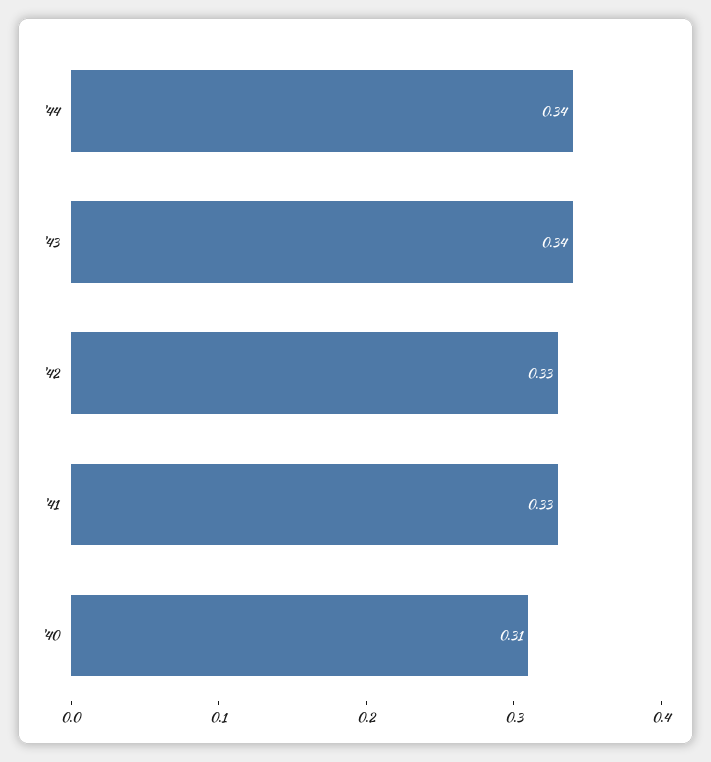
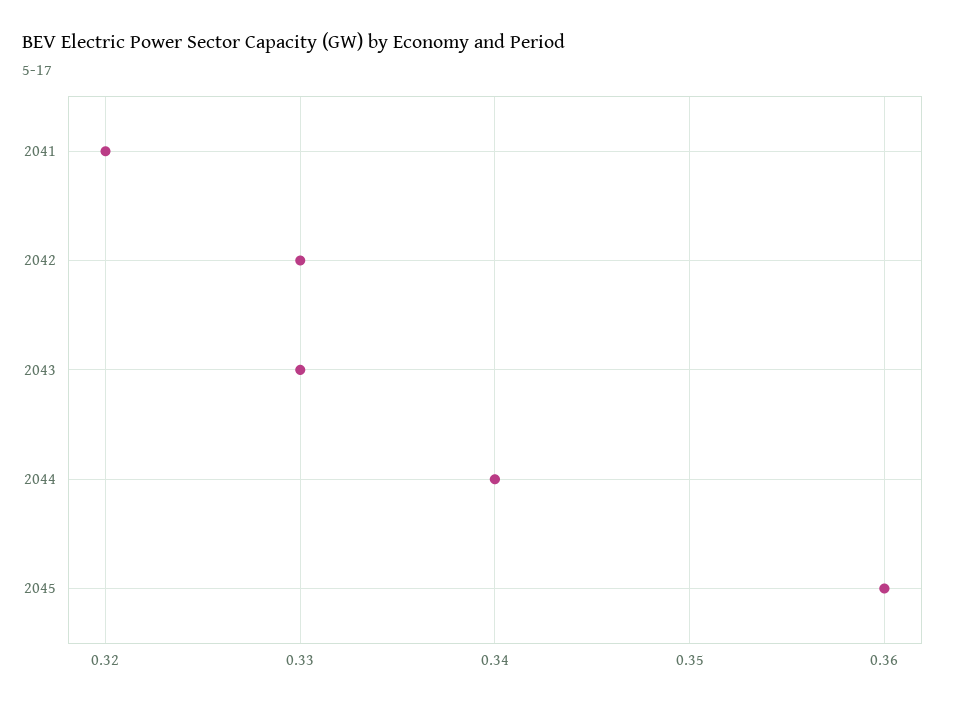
'43: 0.34 -> 0.33
'41: 0.33 -> 0.32
'40: 0.31 -> none
2045: none -> 0.36

